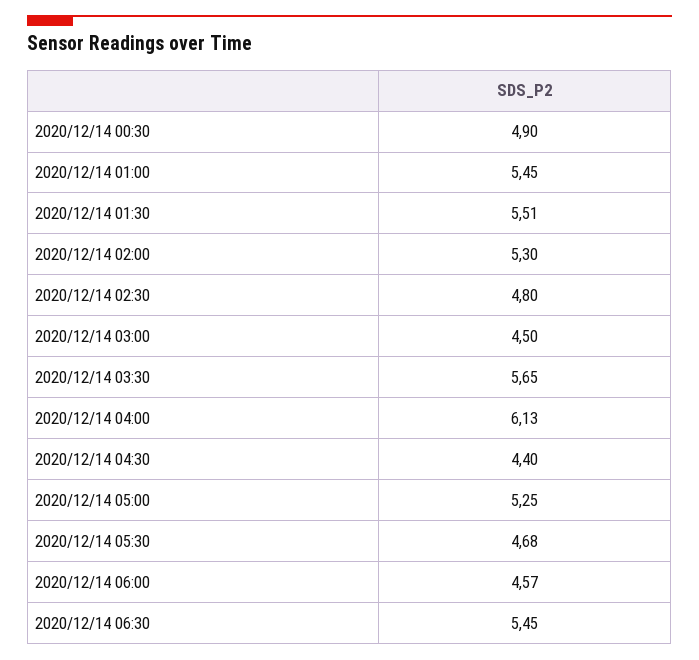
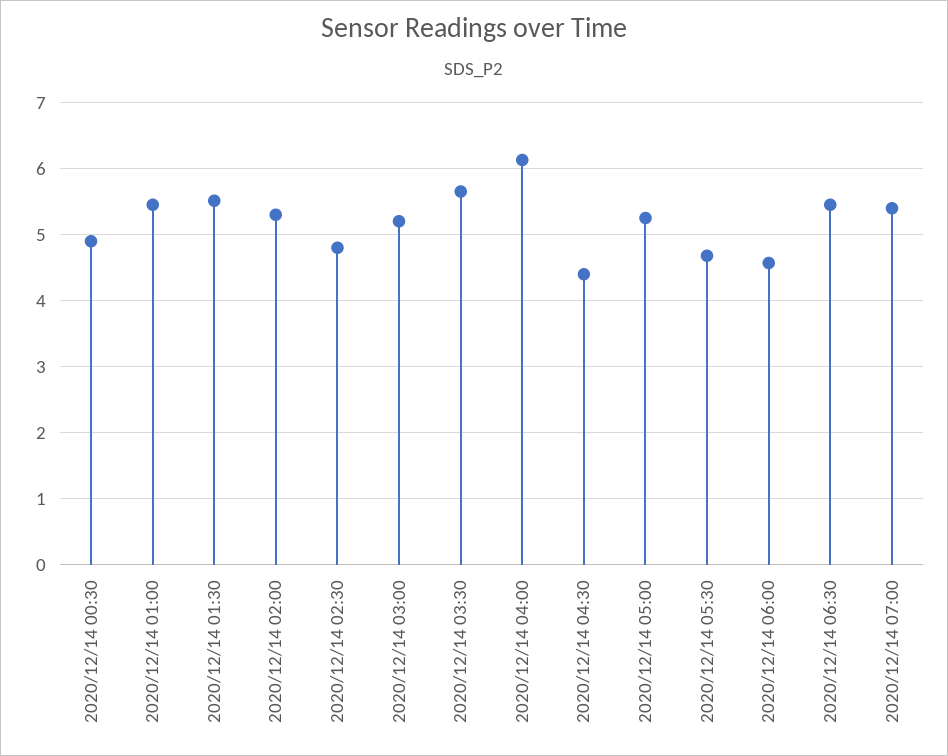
2020/12/14 03:00: 4.5 -> 5.2
2020/12/14 07:00: none -> 5.4

